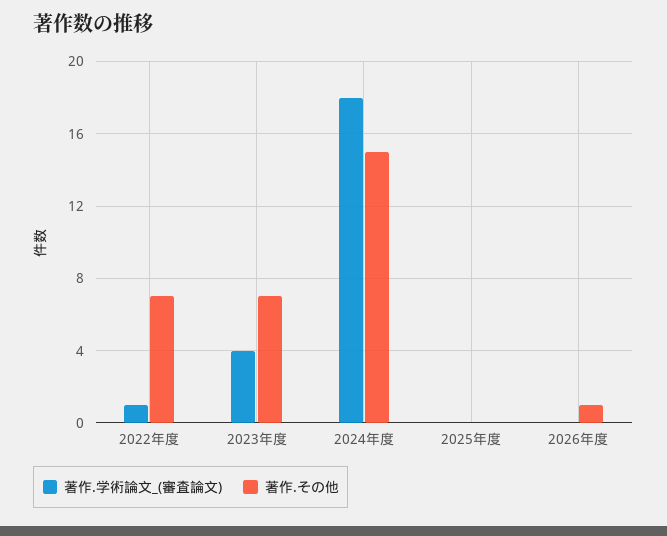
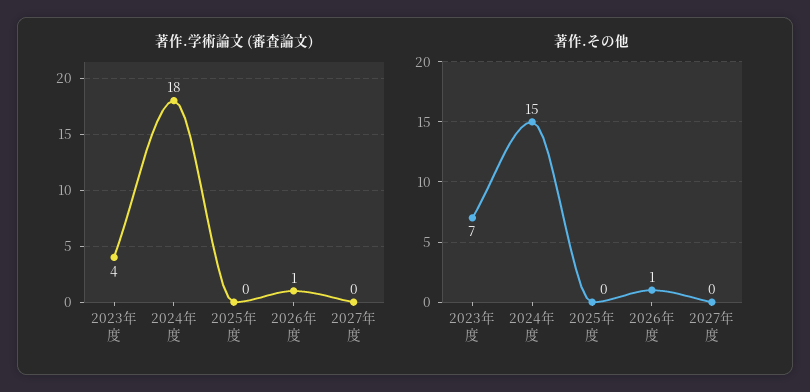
著作.学術論文_(審査論文), 2022年度: 1 -> none
著作.その他, 2022年度: 7 -> none
著作.学術論文_(審査論文), 2026年度: 0 -> 1
著作.学術論文_(審査論文), 2027年度: none -> 0
著作.その他, 2027年度: none -> 0

